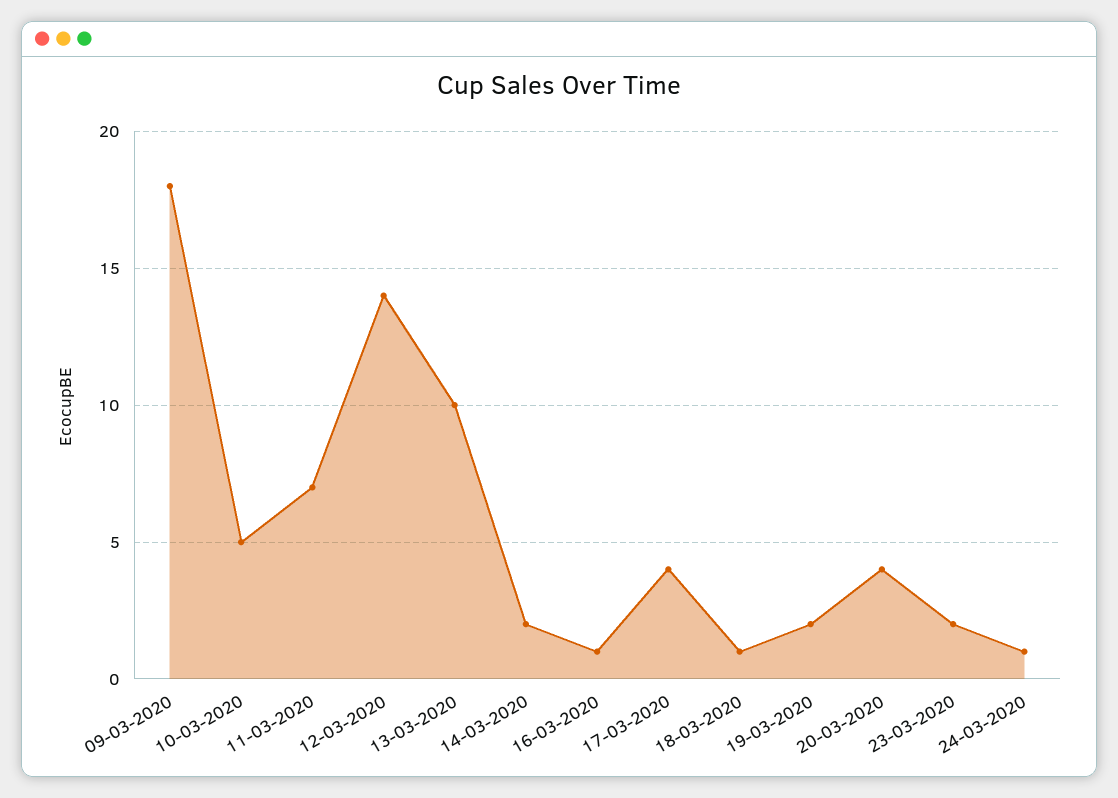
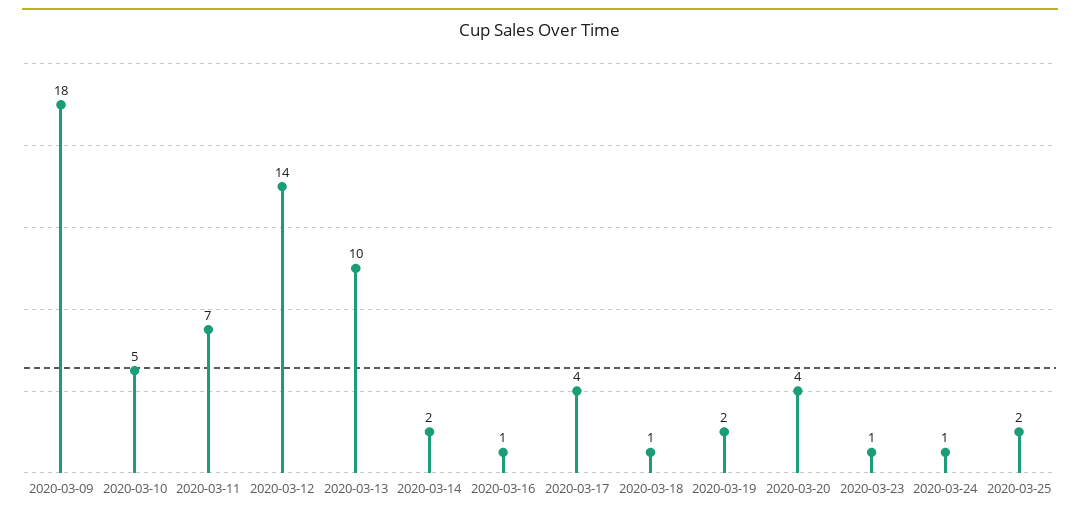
23-03-2020: 2 -> 1
2020-03-25: none -> 2

